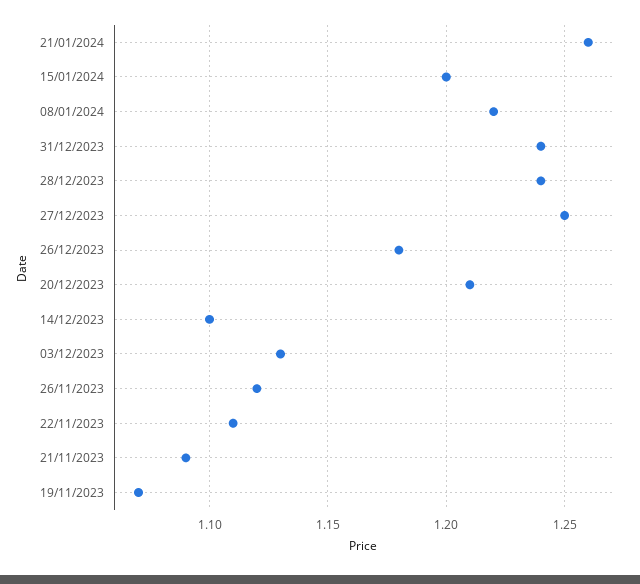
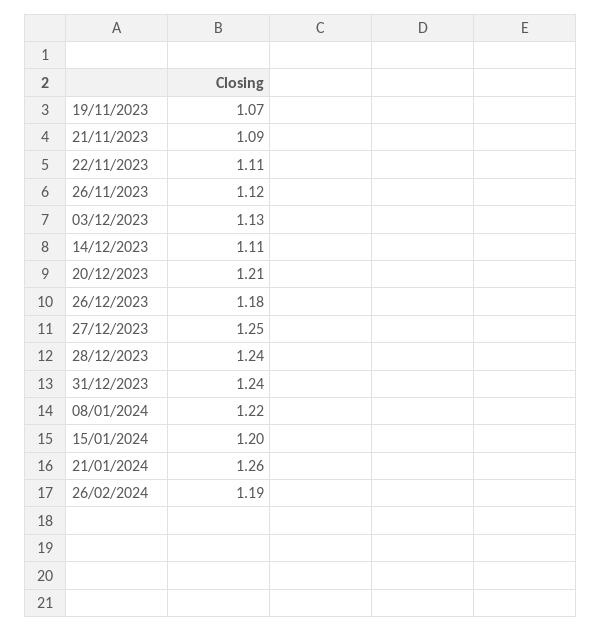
14/12/2023: 1.1 -> 1.11
26/02/2024: none -> 1.19

